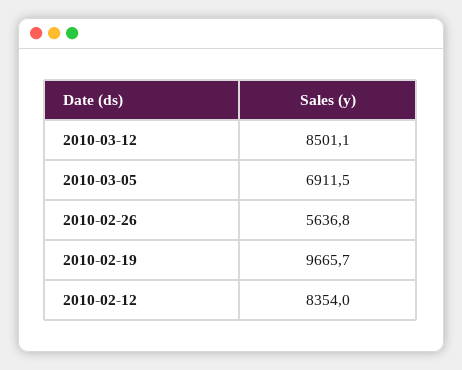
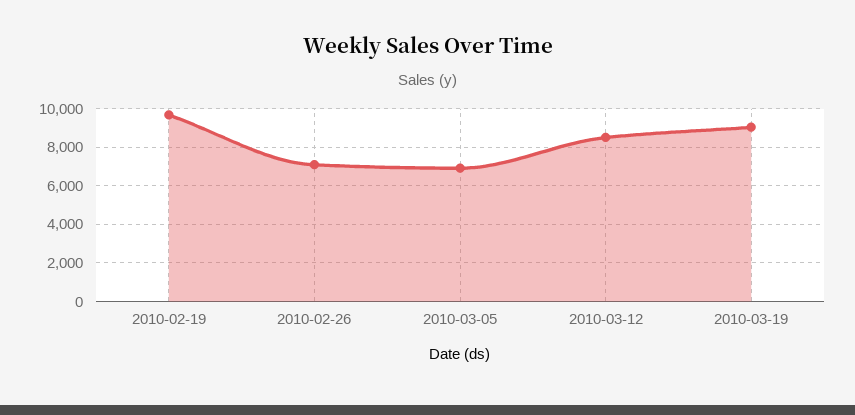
2010-02-26: 5636.8 -> 7000
2010-02-12: 8354 -> none
2010-03-19: none -> 9000

